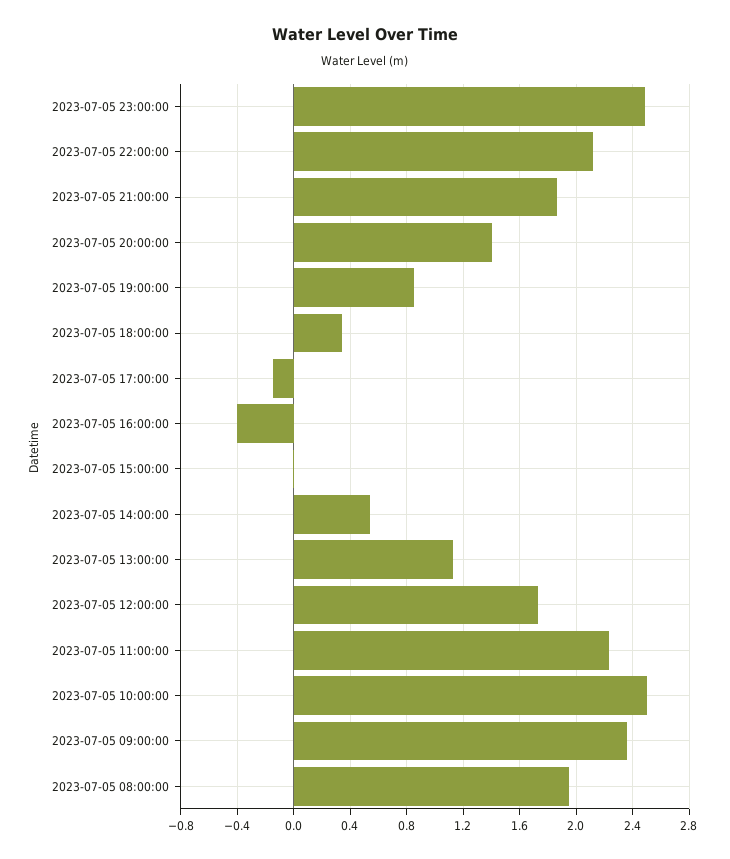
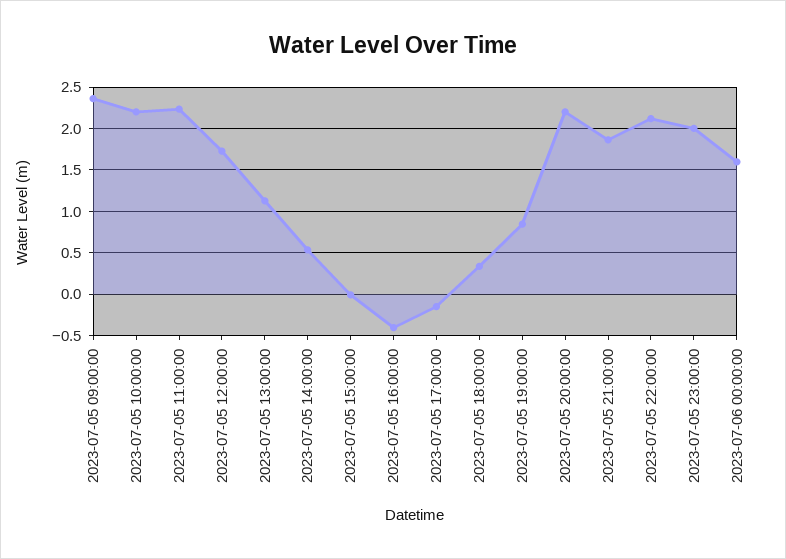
2023-07-05 23:00:00: 2.5 -> 2
2023-07-05 20:00:00: 1.4 -> 2.2
2023-07-05 10:00:00: 2.5 -> 2.2
2023-07-05 08:00:00: 1.95 -> none
2023-07-06 00:00:00: none -> 1.6

